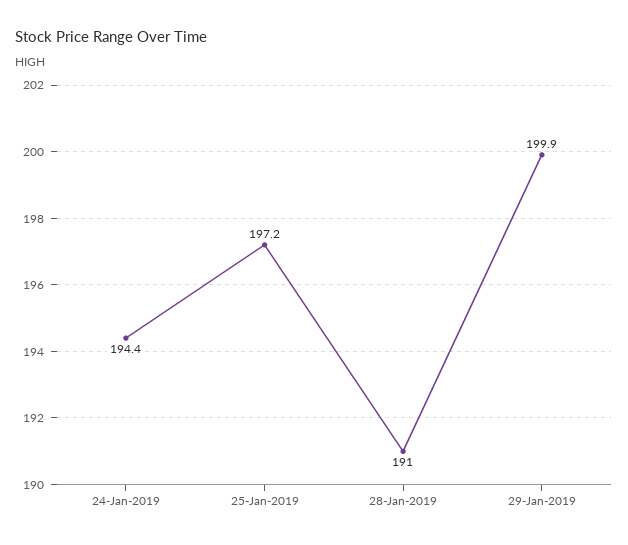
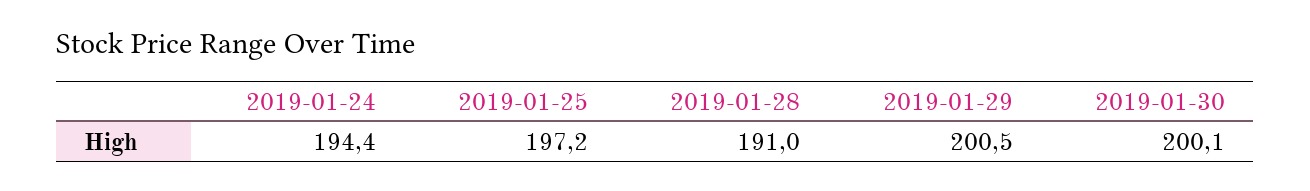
29-Jan-2019: 199.9 -> 200.5
2019-01-30: none -> 200.1

